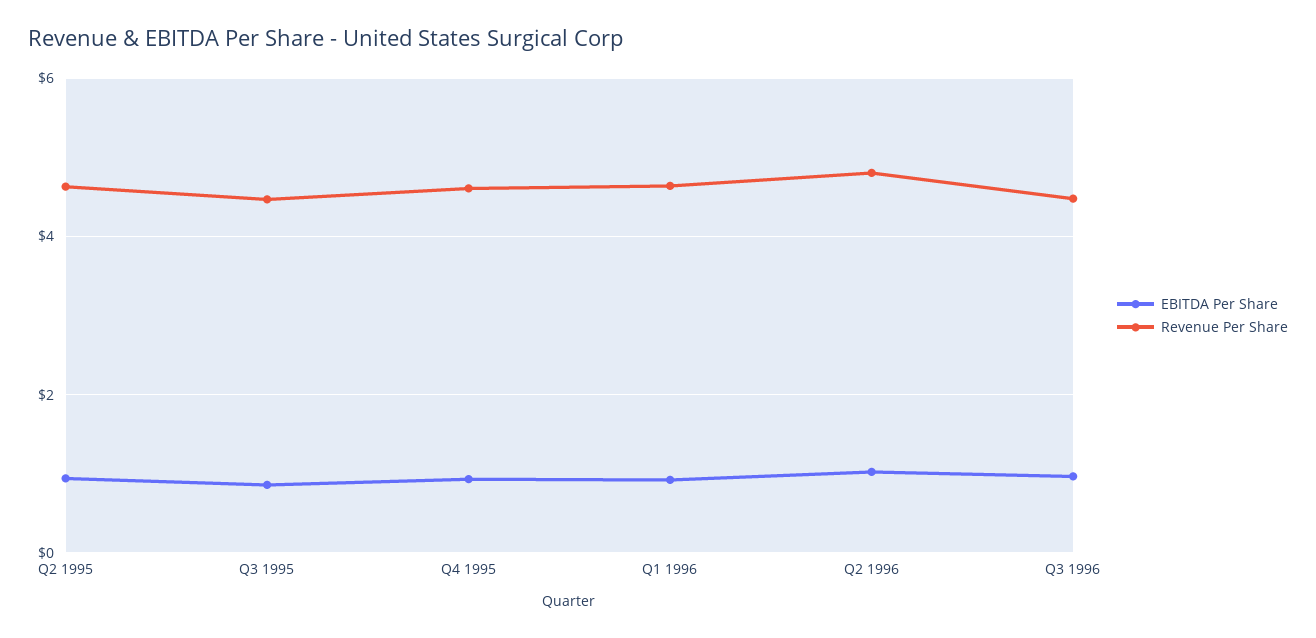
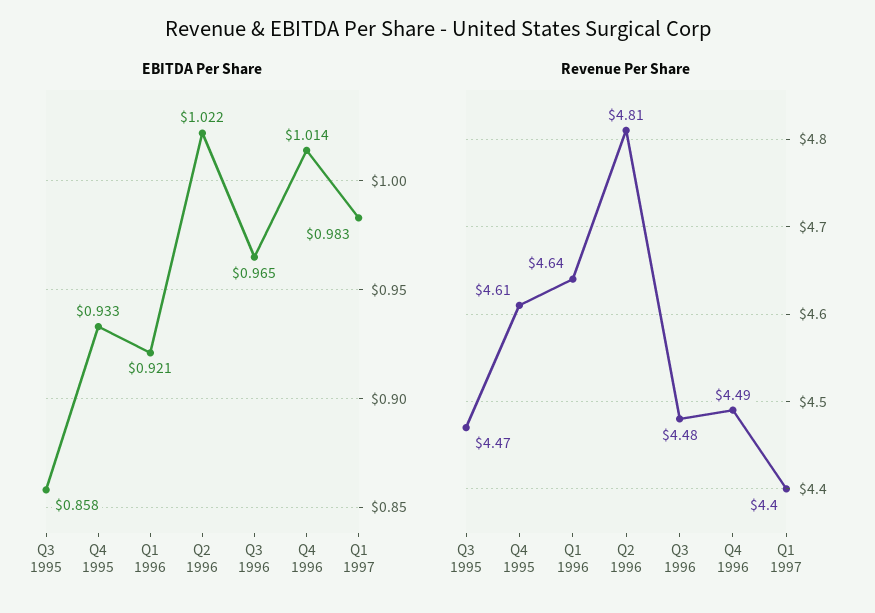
EBITDA Per Share, Q2 1995: 1 -> none
Revenue Per Share, Q2 1995: 4.6 -> none
EBITDA Per Share, Q4 1996: none -> 1.014
EBITDA Per Share, Q1 1997: none -> 0.983
Revenue Per Share, Q4 1996: none -> 4.49
Revenue Per Share, Q1 1997: none -> 4.4

